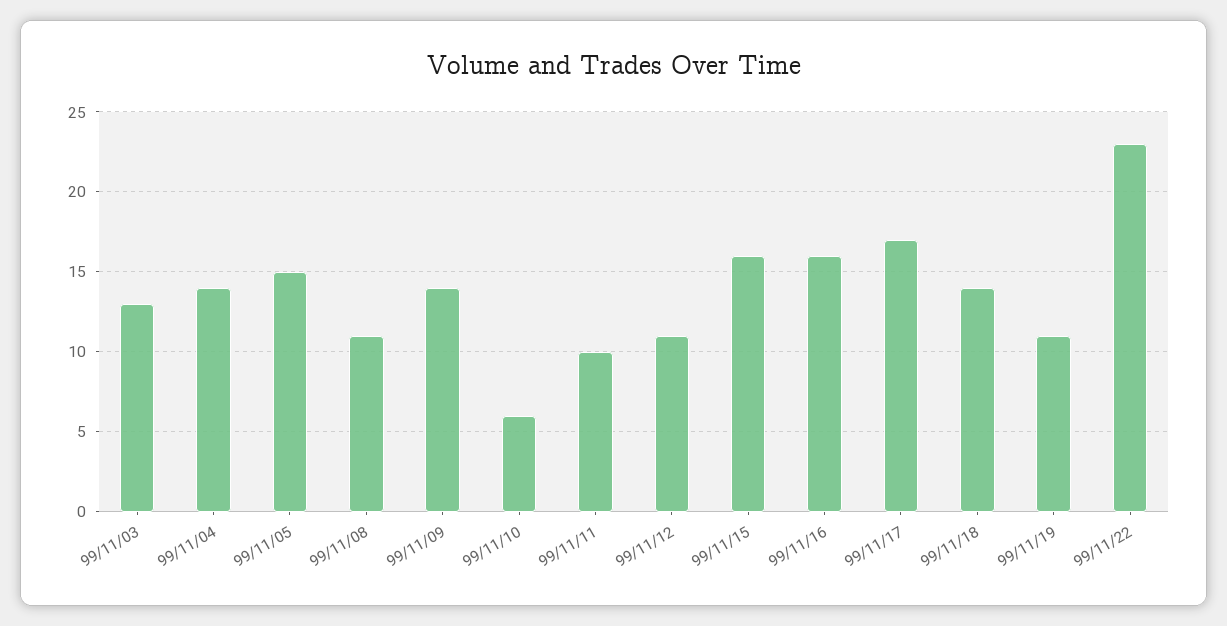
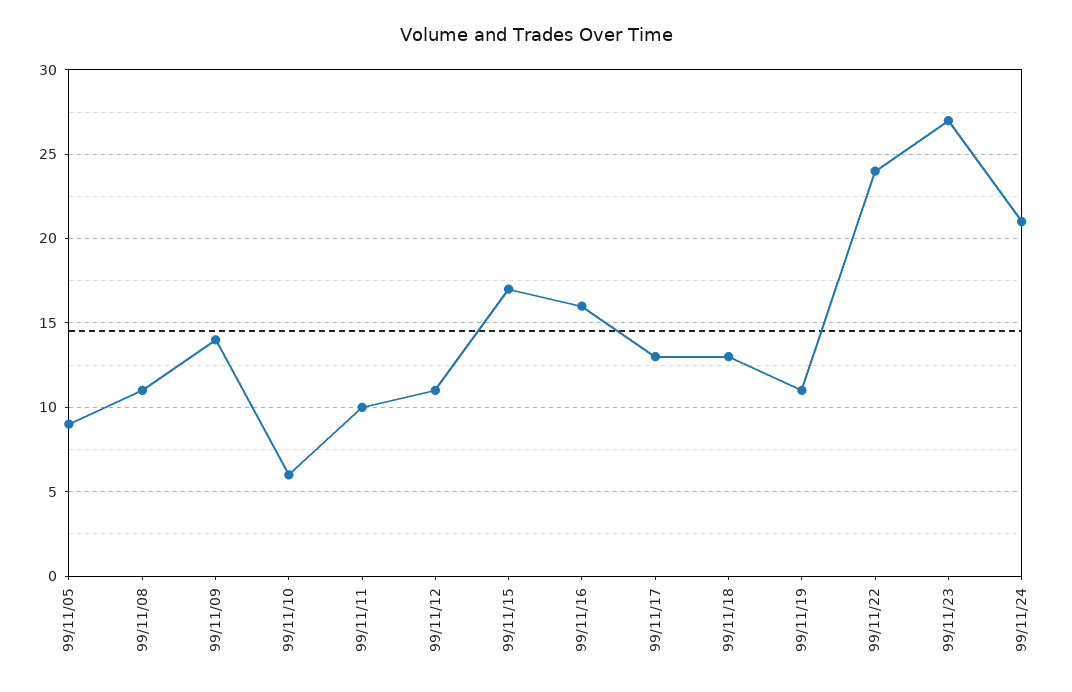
99/11/03: 13 -> none
99/11/04: 14 -> none
99/11/05: 15 -> 9
99/11/15: 16 -> 17
99/11/17: 17 -> 13
99/11/18: 14 -> 13
99/11/22: 23 -> 24
99/11/23: none -> 27
99/11/24: none -> 21

